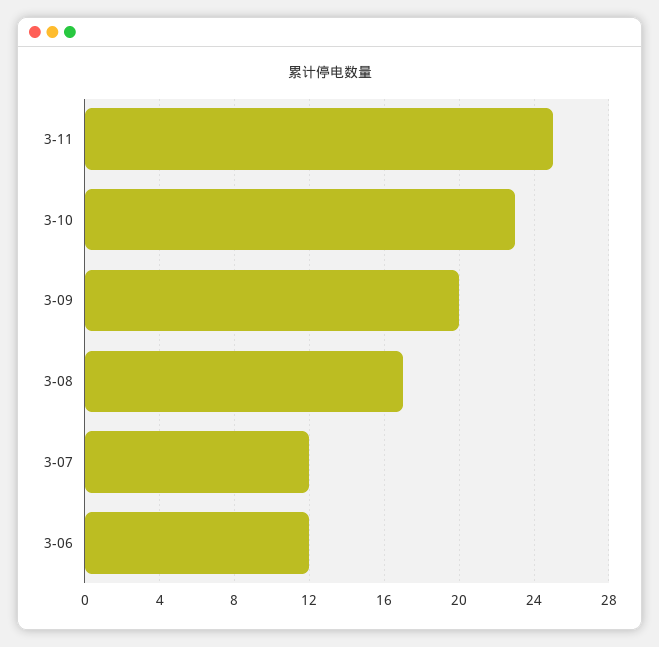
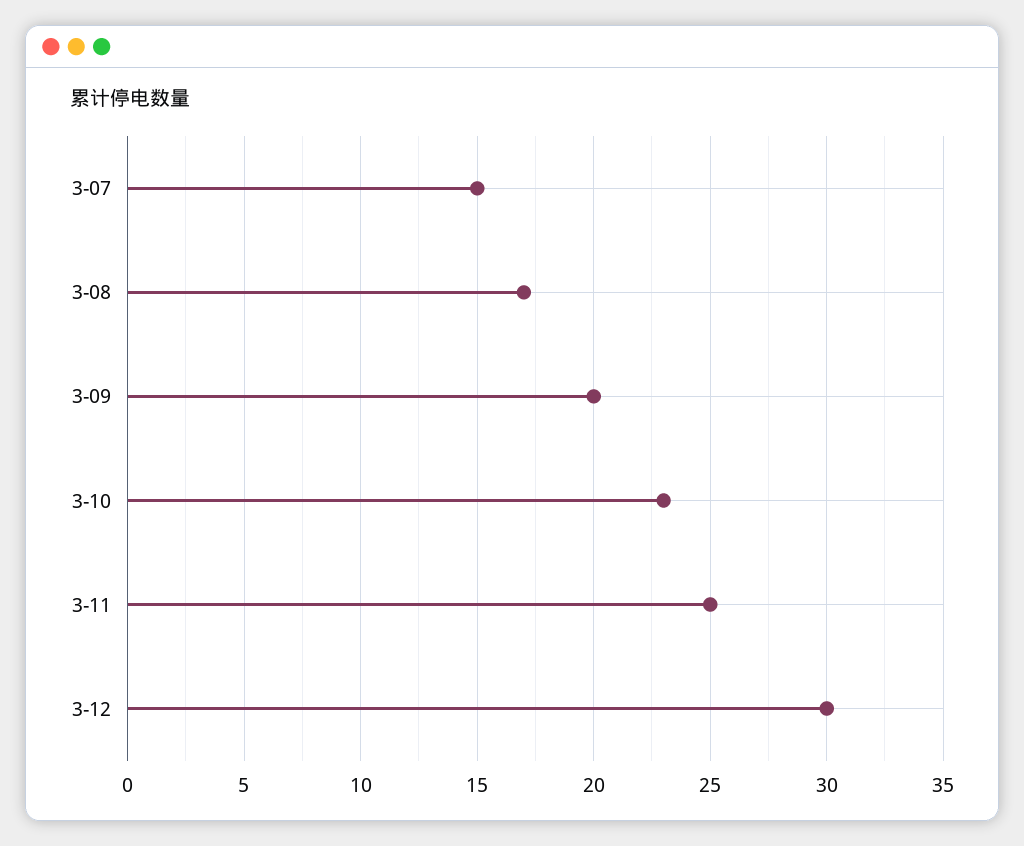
3-07: 12 -> 15
3-06: 12 -> none
3-12: none -> 30

